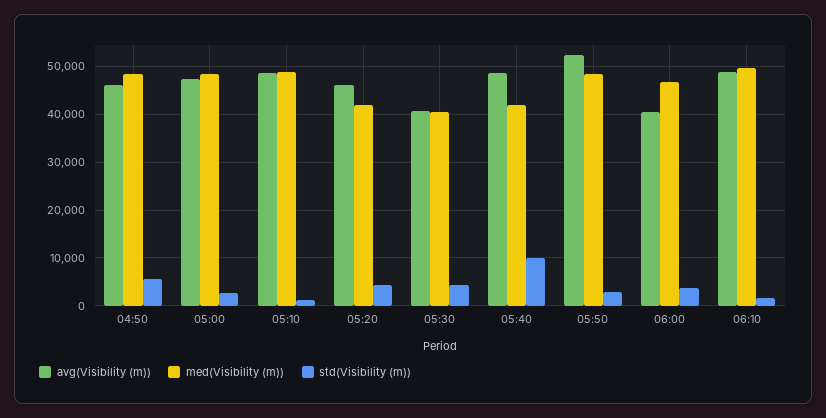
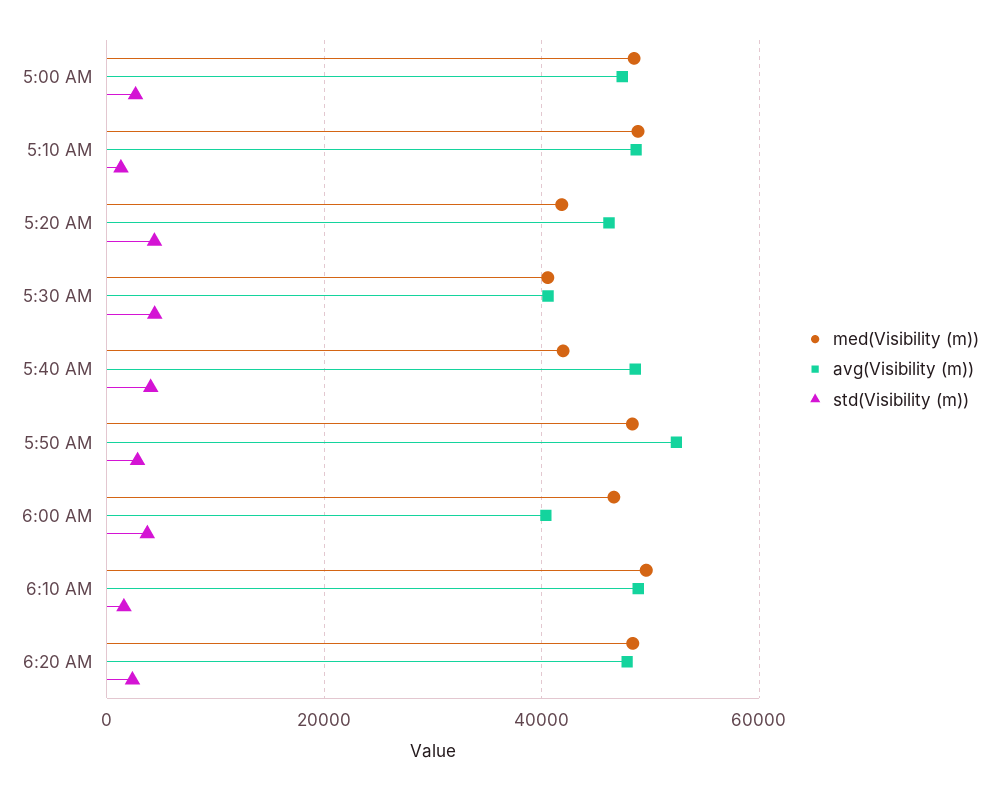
avg(Visibility (m)), 04:50: 46000 -> none
med(Visibility (m)), 04:50: 48000 -> none
std(Visibility (m)), 04:50: 6000 -> none
std(Visibility (m)), 05:40: 10000 -> 4000
med(Visibility (m)), 6:20 AM: none -> 48000
avg(Visibility (m)), 6:20 AM: none -> 48000
std(Visibility (m)), 6:20 AM: none -> 2000

